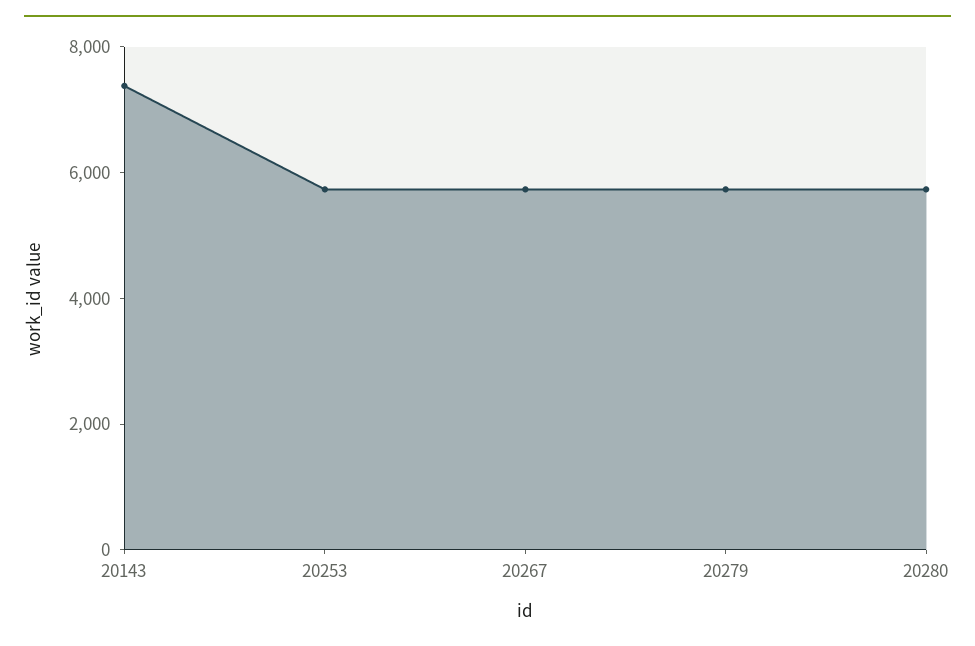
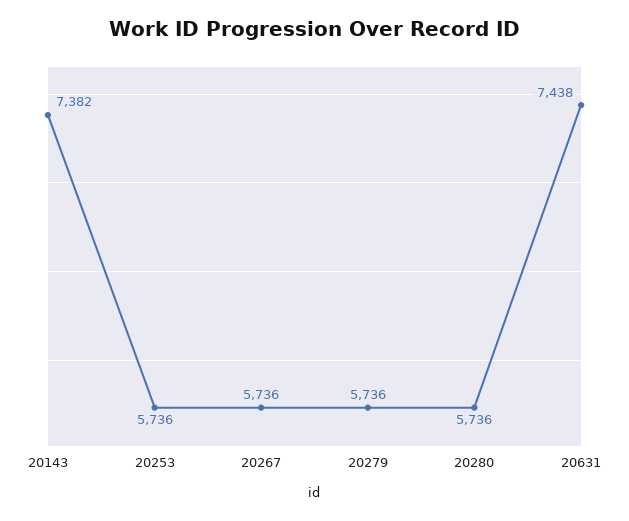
20631: none -> 7438

